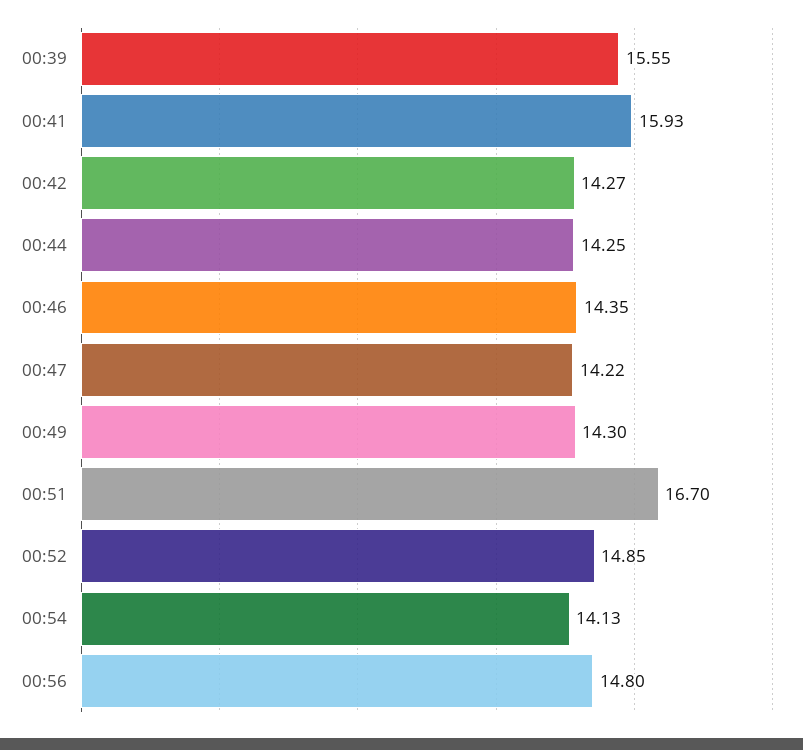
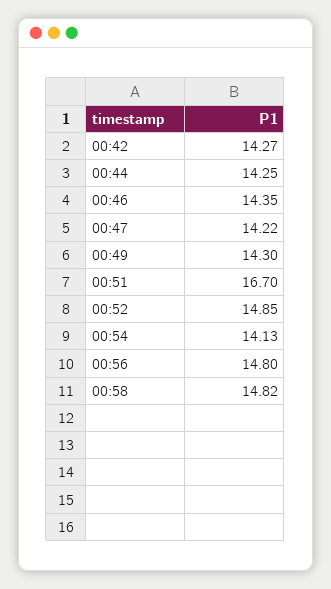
00:39: 15.55 -> none
00:41: 15.93 -> none
00:58: none -> 14.82

